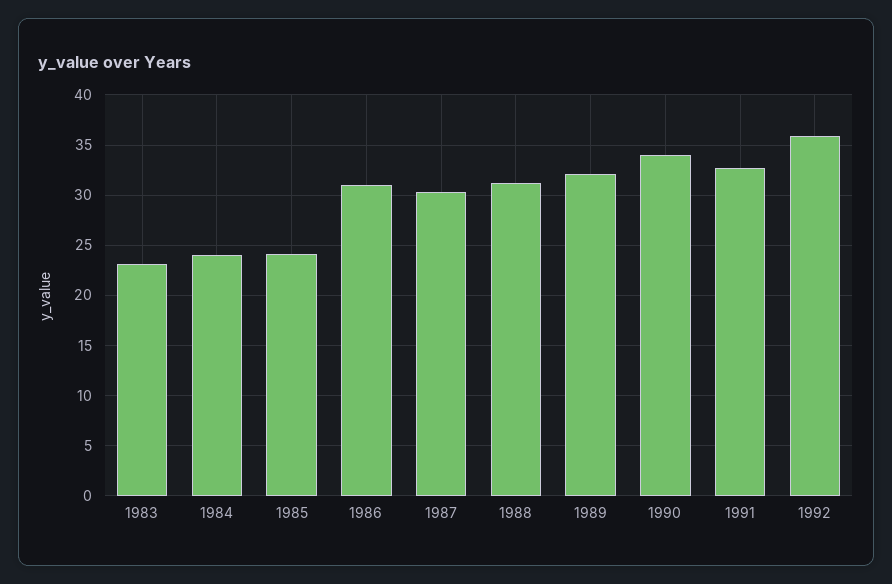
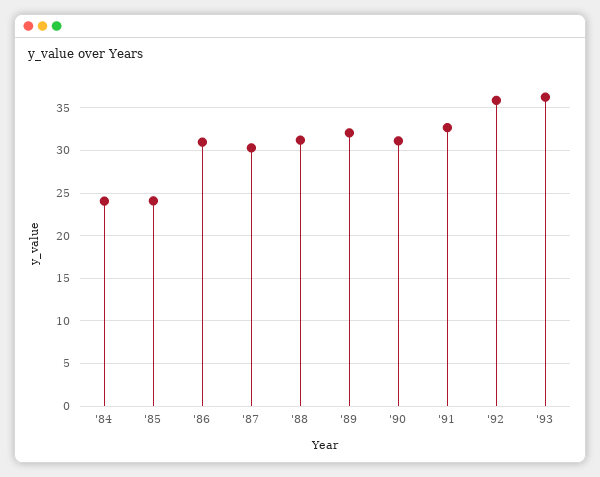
1983: 23 -> none
1990: 34 -> 31
'93: none -> 36

